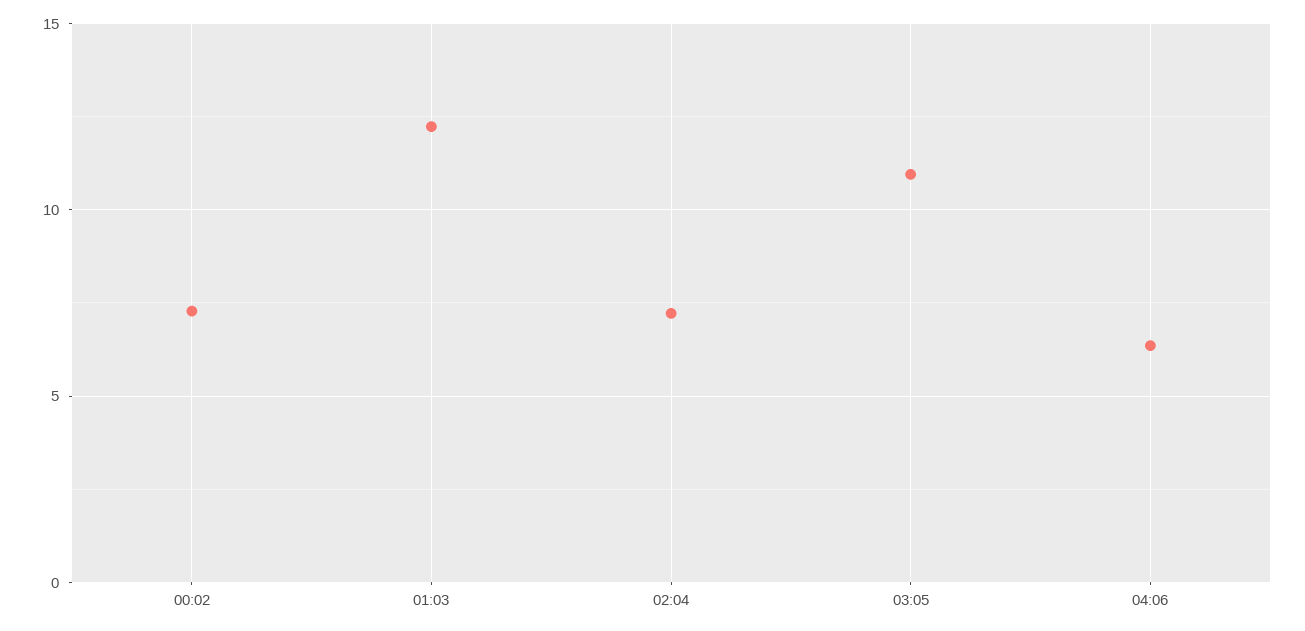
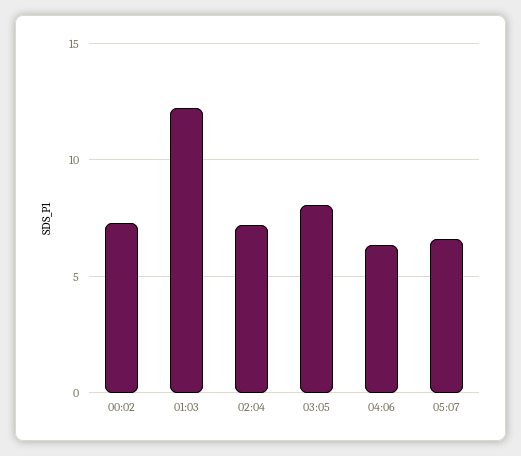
03:05: 11 -> 8
05:07: none -> 6.5

